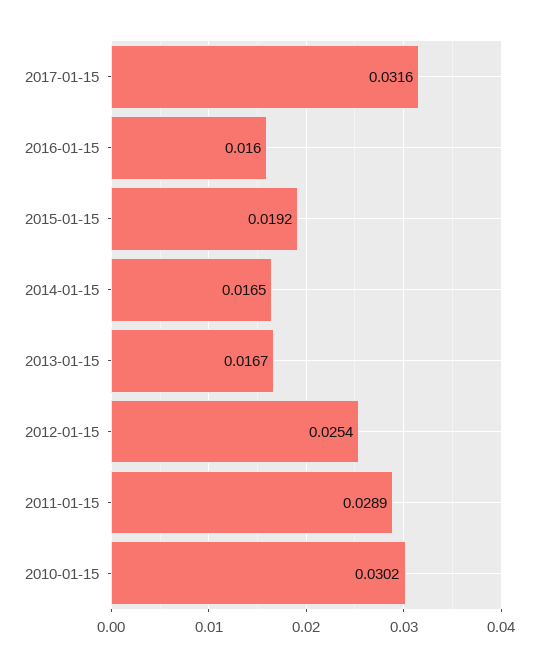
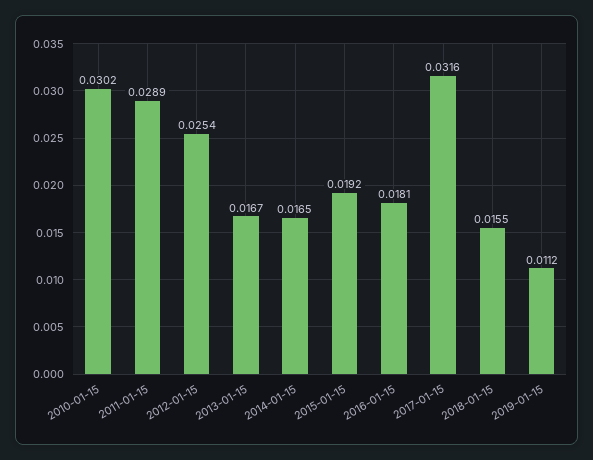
2016-01-15: 0.016 -> 0.0181
2018-01-15: none -> 0.0155
2019-01-15: none -> 0.0112

